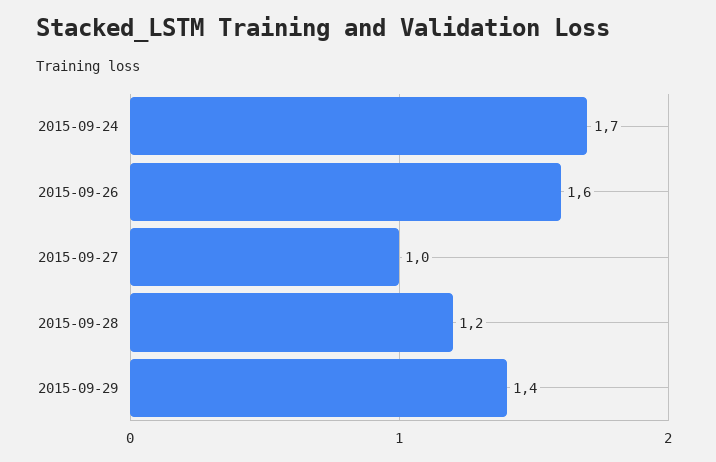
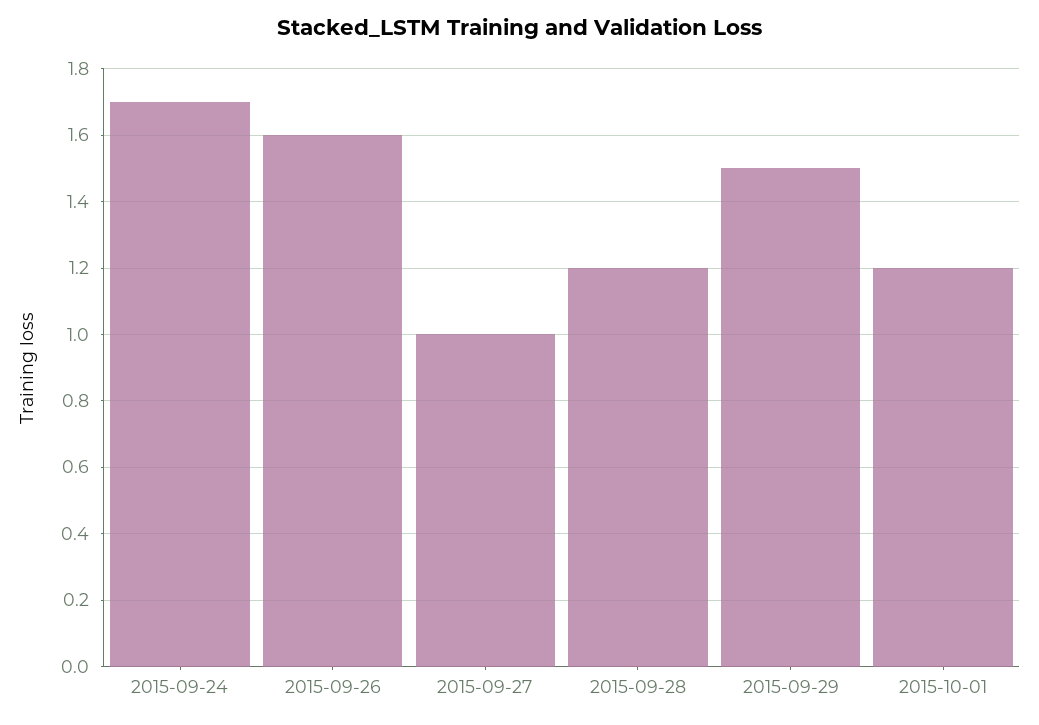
2015-09-29: 1.4 -> 1.5
2015-10-01: none -> 1.2

